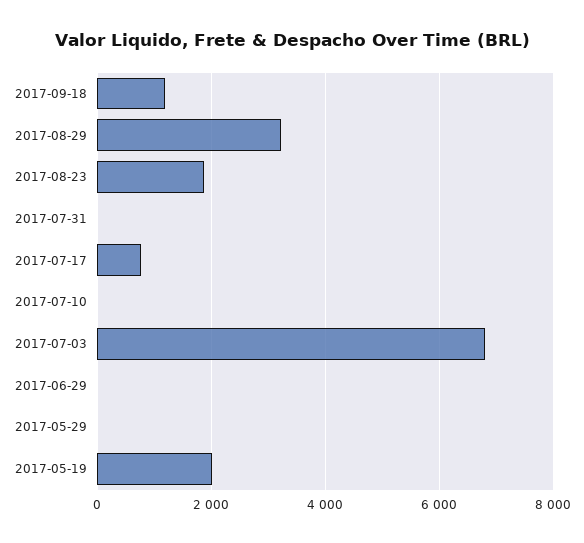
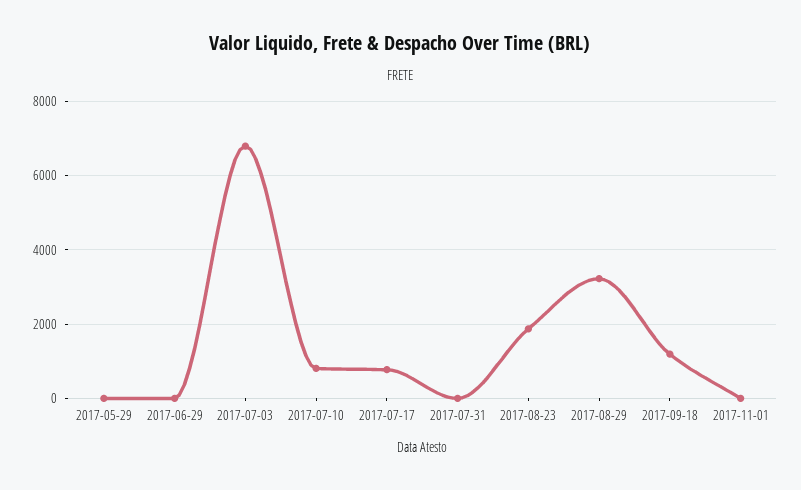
2017-07-10: 0 -> 800
2017-05-19: 2000 -> none
2017-11-01: none -> 0

